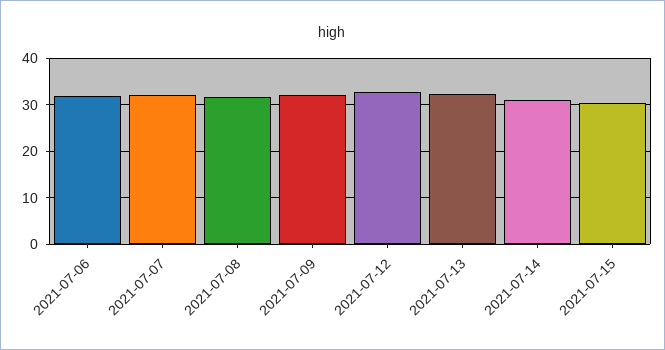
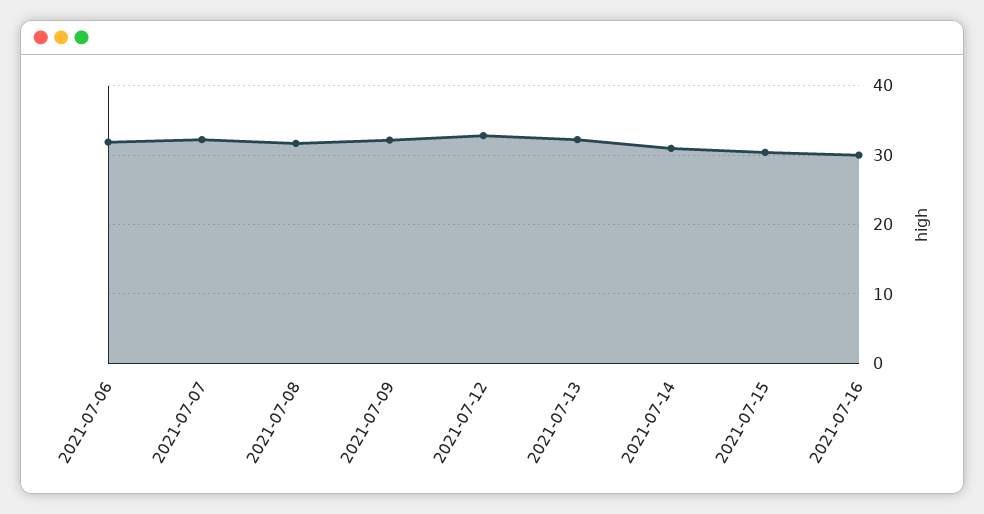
2021-07-16: none -> 30

